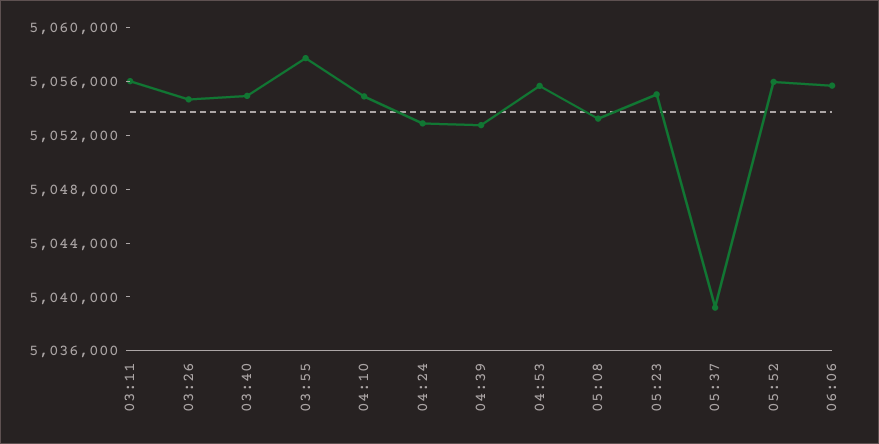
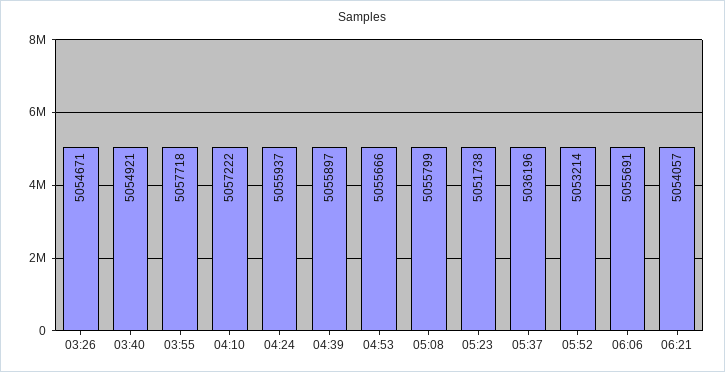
03:11: 5056000 -> none
04:10: 5055000 -> 5057222
04:24: 5053000 -> 5055937
04:39: 5053000 -> 5055897
05:08: 5053000 -> 5055799
05:23: 5055000 -> 5051738
05:37: 5039000 -> 5036196
05:52: 5056000 -> 5053214
06:21: none -> 5054057

